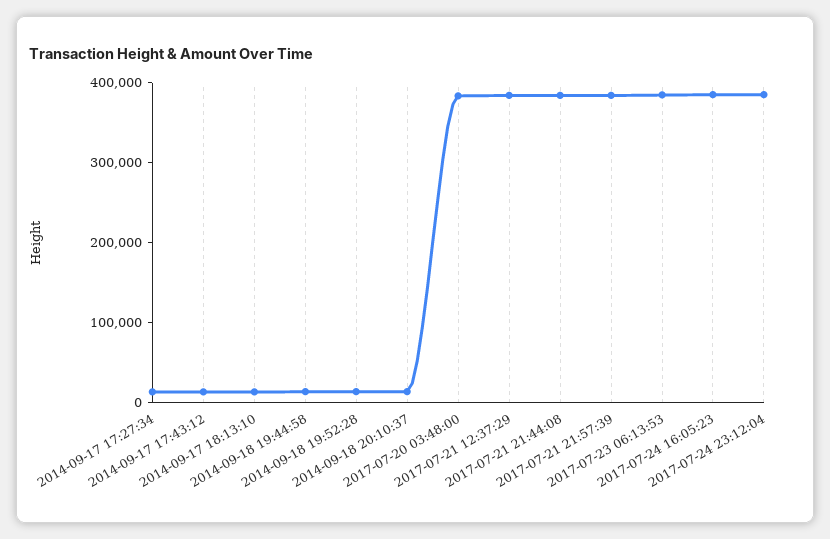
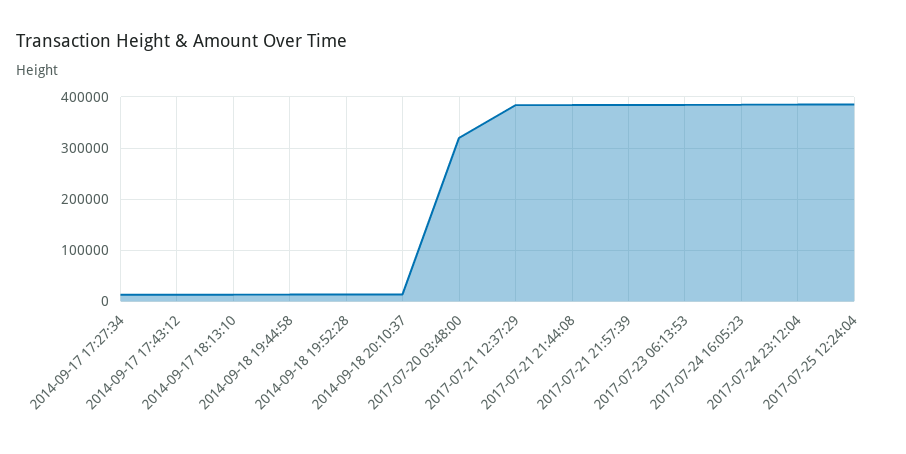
2017-07-20 03:48:00: 380000 -> 320000
2017-07-25 12:24:04: none -> 380000

